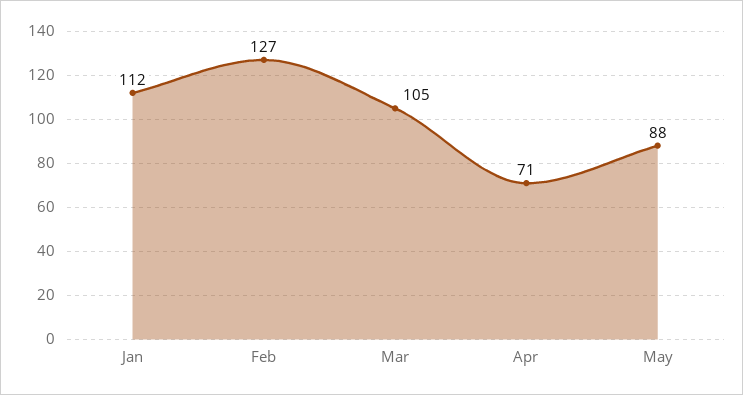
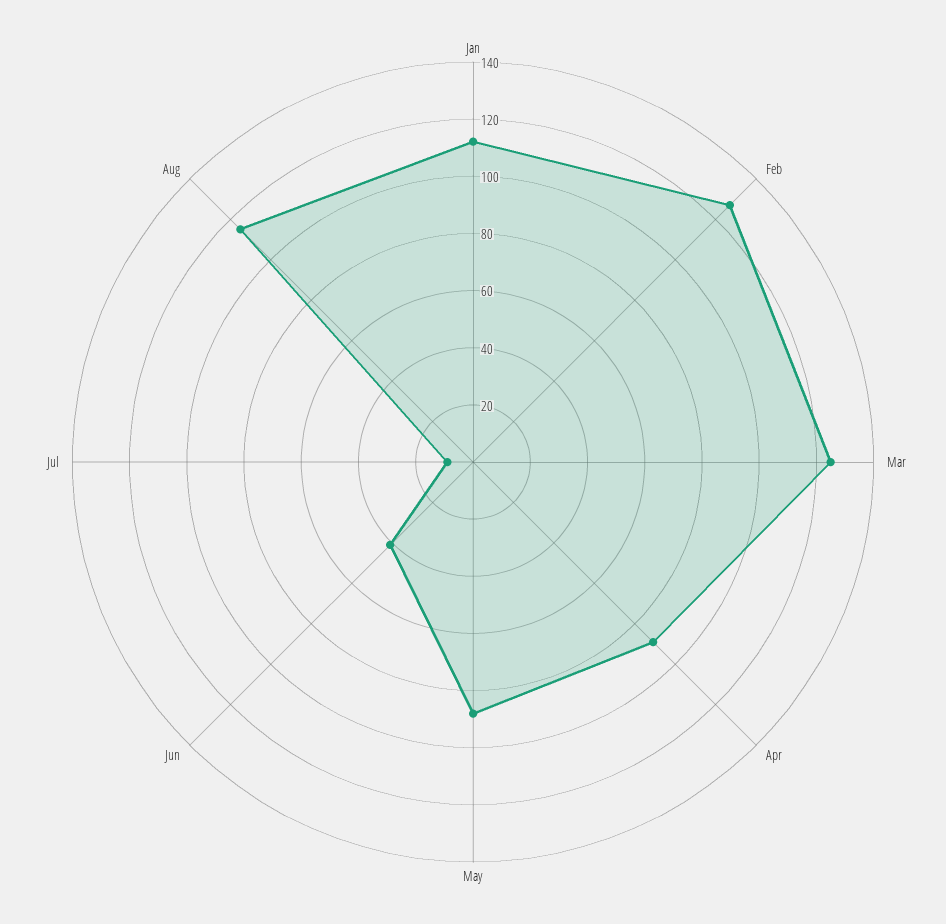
Mar: 105 -> 125
Apr: 71 -> 90
Jun: none -> 40
Jul: none -> 10
Aug: none -> 115

